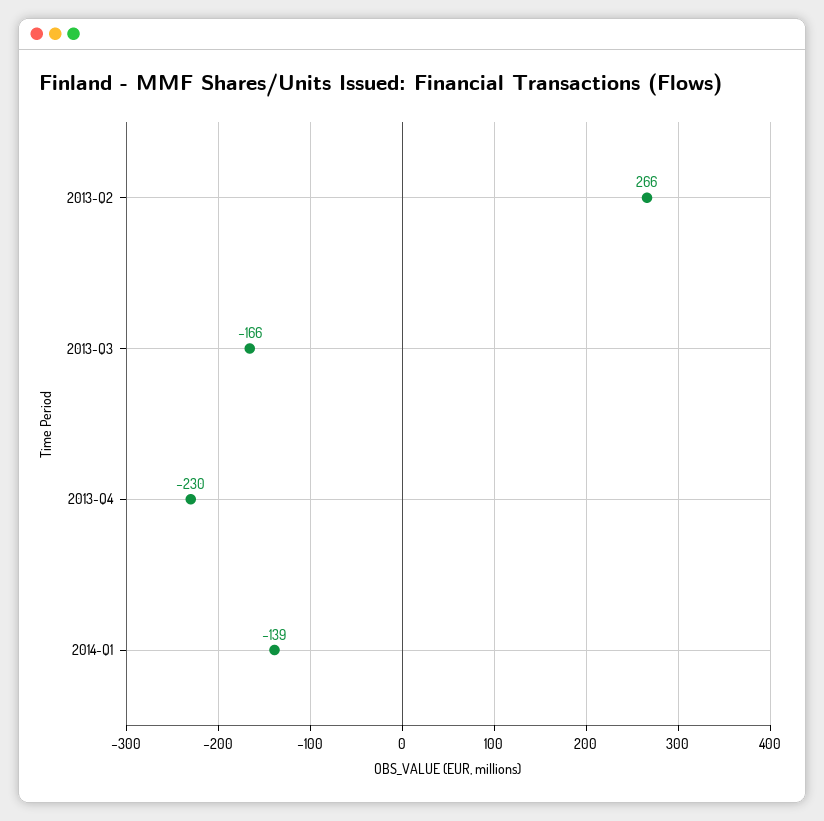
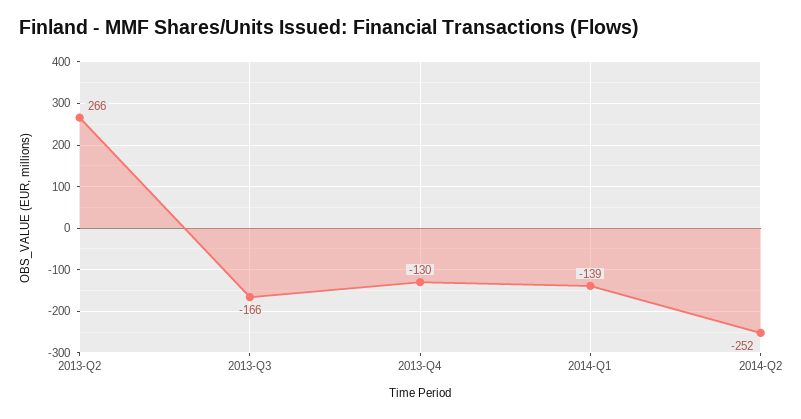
2013-Q4: -230 -> -130
2014-Q2: none -> -252

